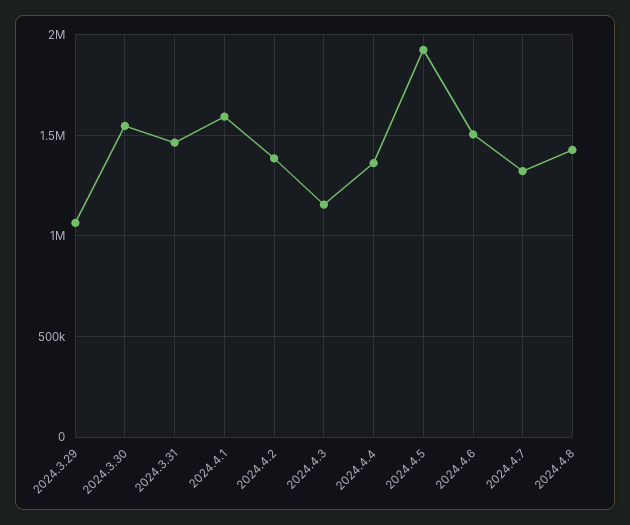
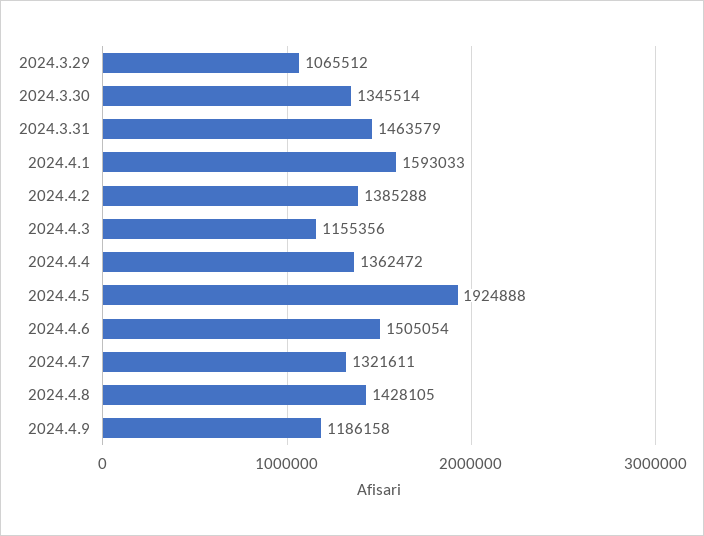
2024.3.30: 1550000 -> 1345514
2024.4.9: none -> 1186158

